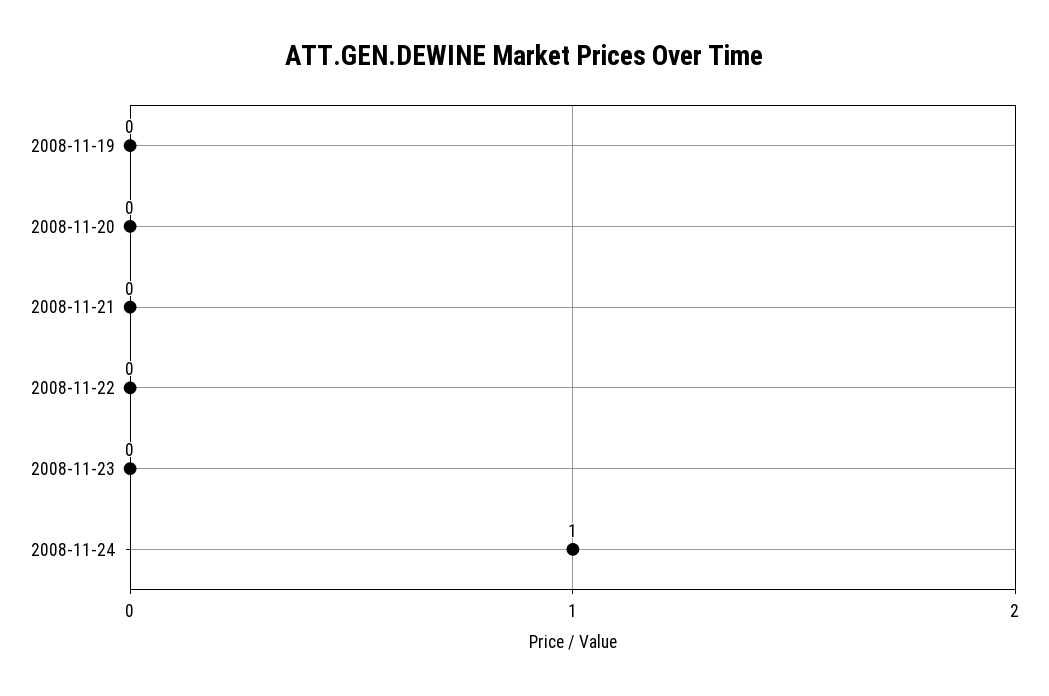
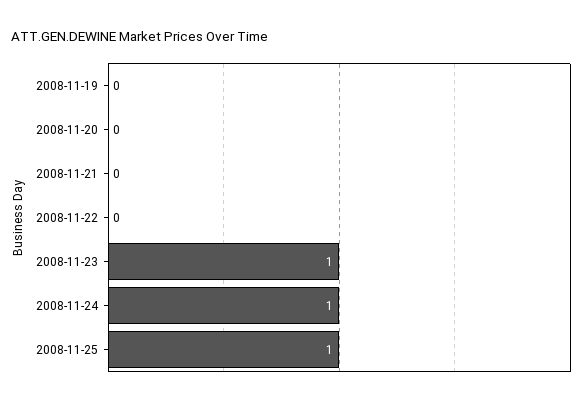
2008-11-23: 0 -> 1
2008-11-25: none -> 1

